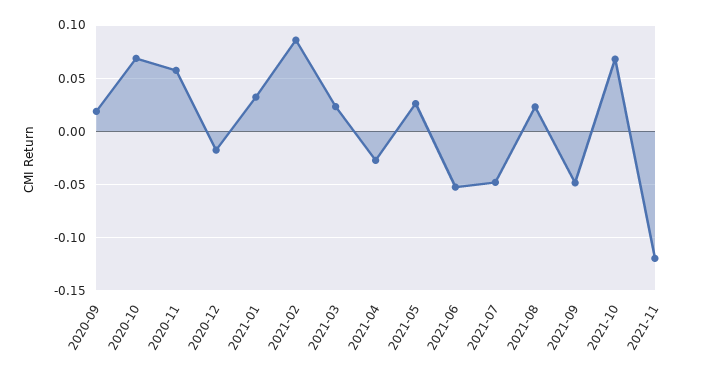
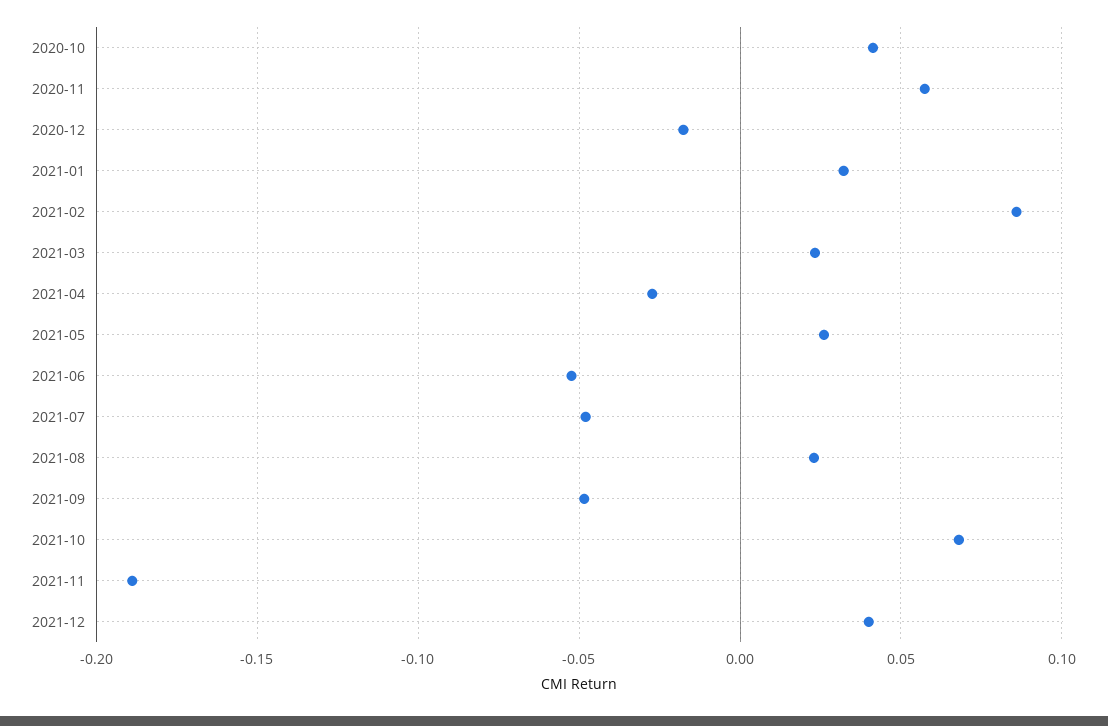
2020-09: 0.02 -> none
2020-10: 0.07 -> 0.04
2021-11: -0.12 -> -0.19
2021-12: none -> 0.04

